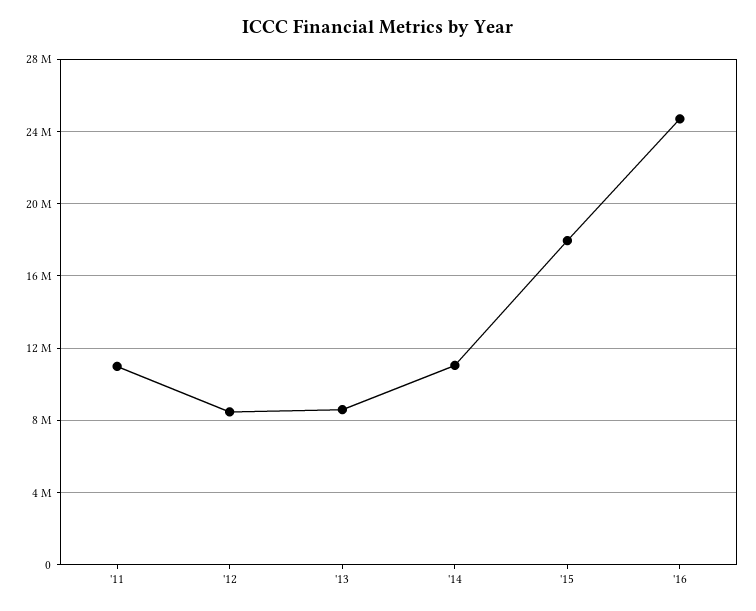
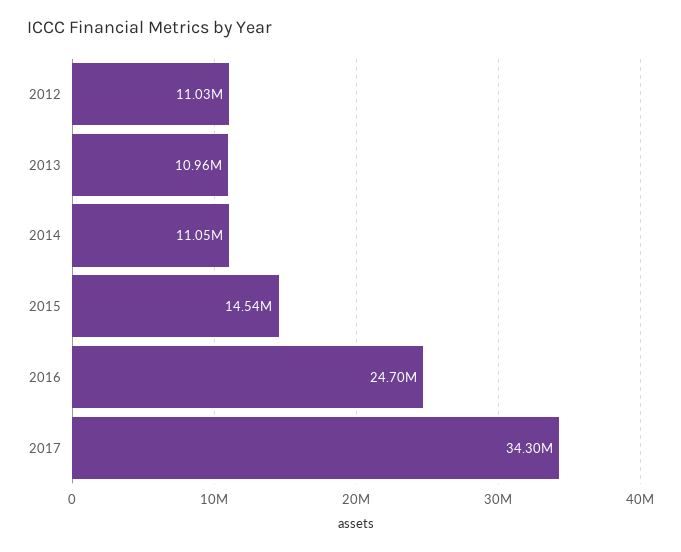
'11: 11000000 -> none
'12: 8500000 -> 11030000
'13: 8500000 -> 10960000
'15: 18000000 -> 14540000
2017: none -> 34300000

